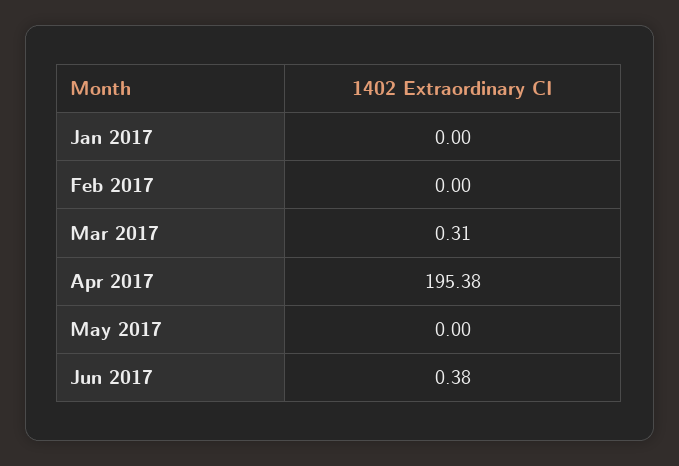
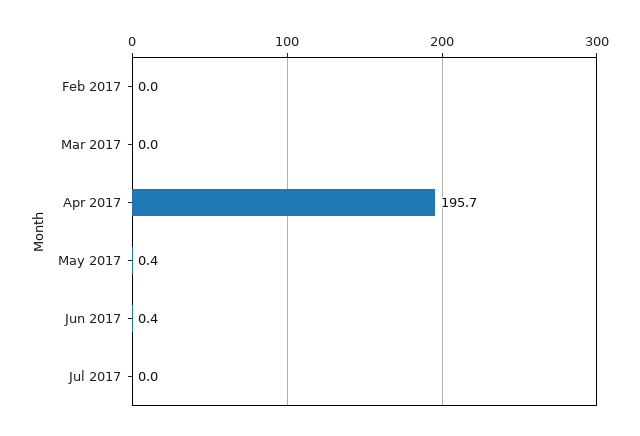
Jan 2017: 0 -> none
Mar 2017: 0.31 -> 0
Apr 2017: 195.38 -> 195.7
May 2017: 0 -> 0.4
Jul 2017: none -> 0

